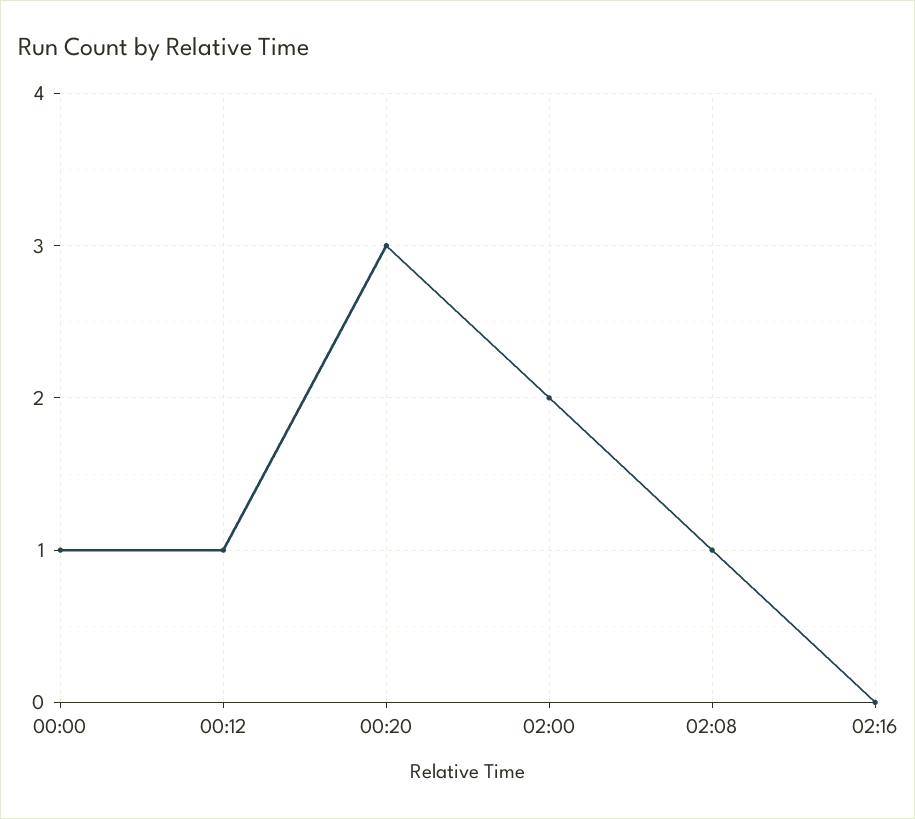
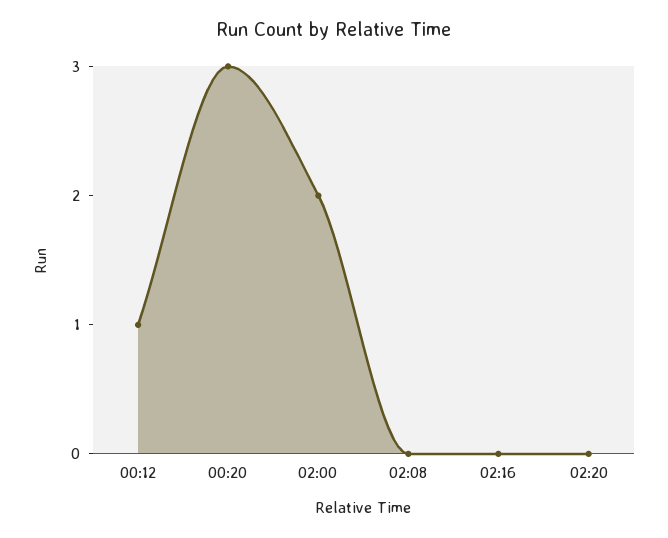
00:00: 1 -> none
02:08: 1 -> 0
02:20: none -> 0

